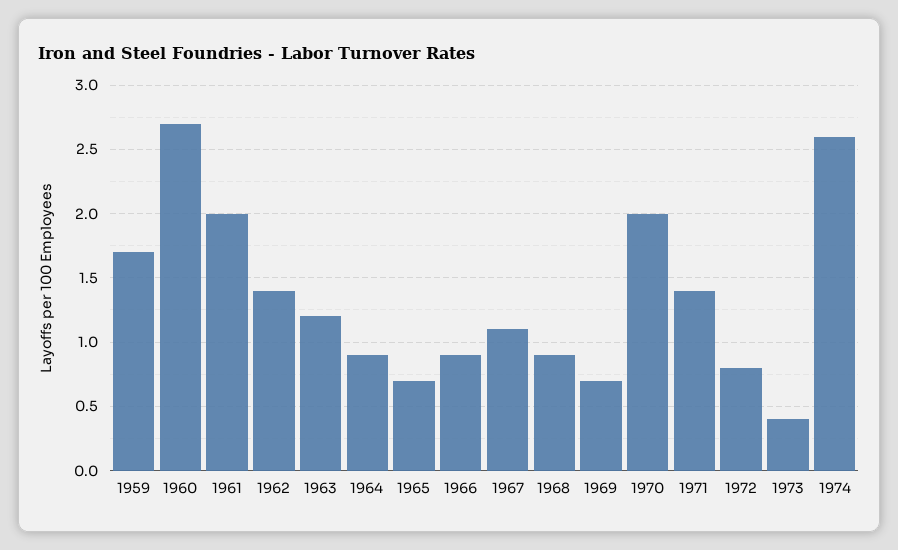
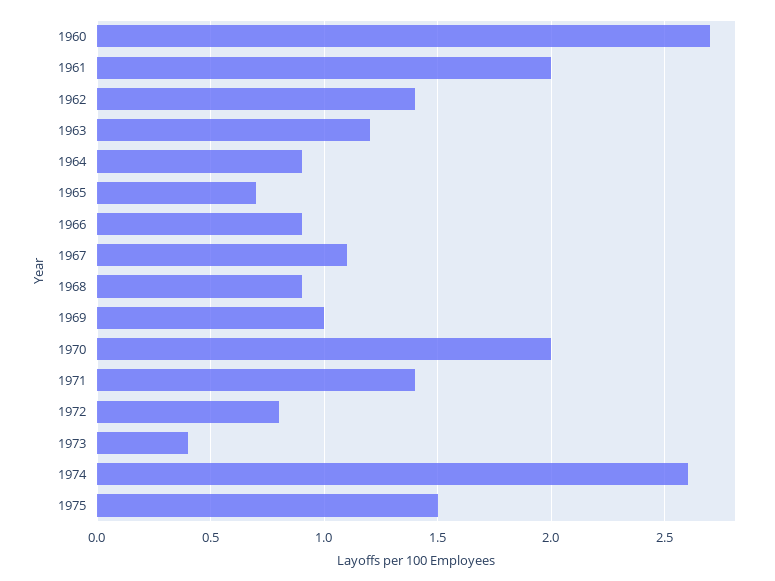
1959: 1.7 -> none
1969: 0.7 -> 1
1975: none -> 1.5

